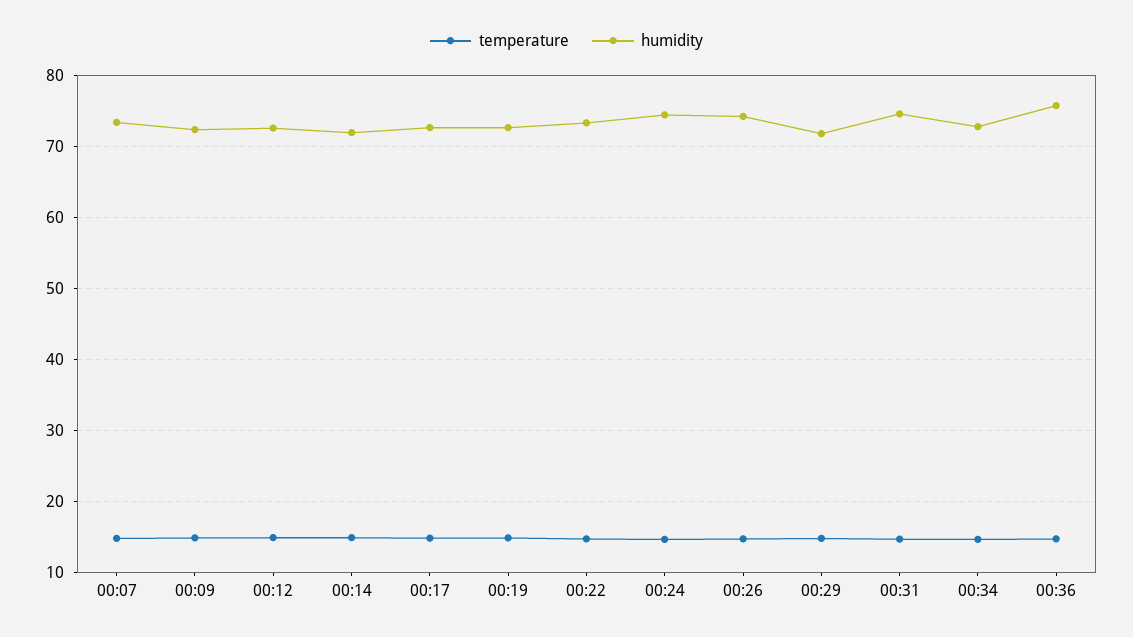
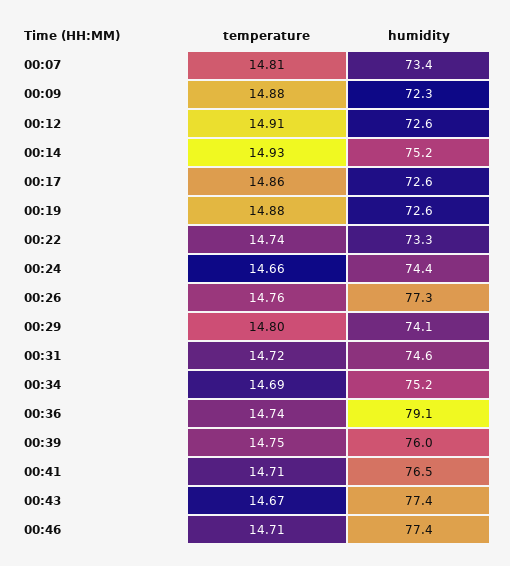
humidity, 00:14: 72 -> 75.2
humidity, 00:26: 74 -> 77.3
humidity, 00:29: 72 -> 74.1
humidity, 00:34: 73 -> 75.2
humidity, 00:36: 76 -> 79.1
temperature, 00:39: none -> 14.75
humidity, 00:39: none -> 76
temperature, 00:41: none -> 14.71
humidity, 00:41: none -> 76.5
temperature, 00:43: none -> 14.67
humidity, 00:43: none -> 77.4
temperature, 00:46: none -> 14.71
humidity, 00:46: none -> 77.4

